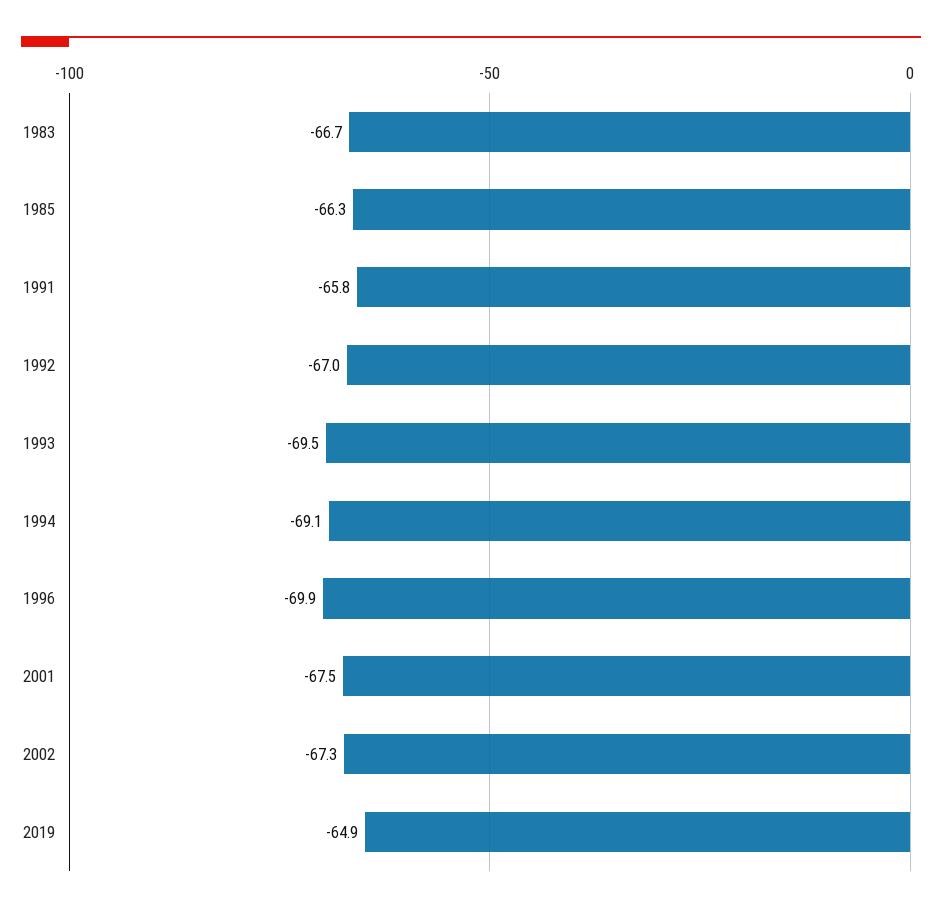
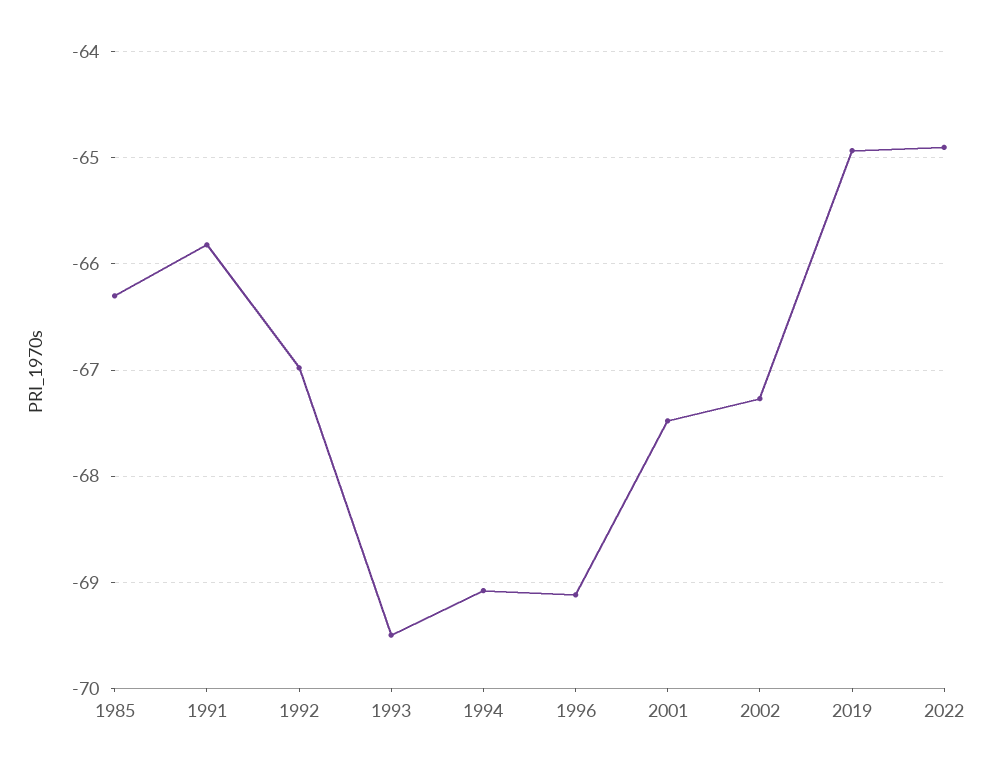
1983: -66.7 -> none
1996: -69.9 -> -69.1
2022: none -> -64.9

